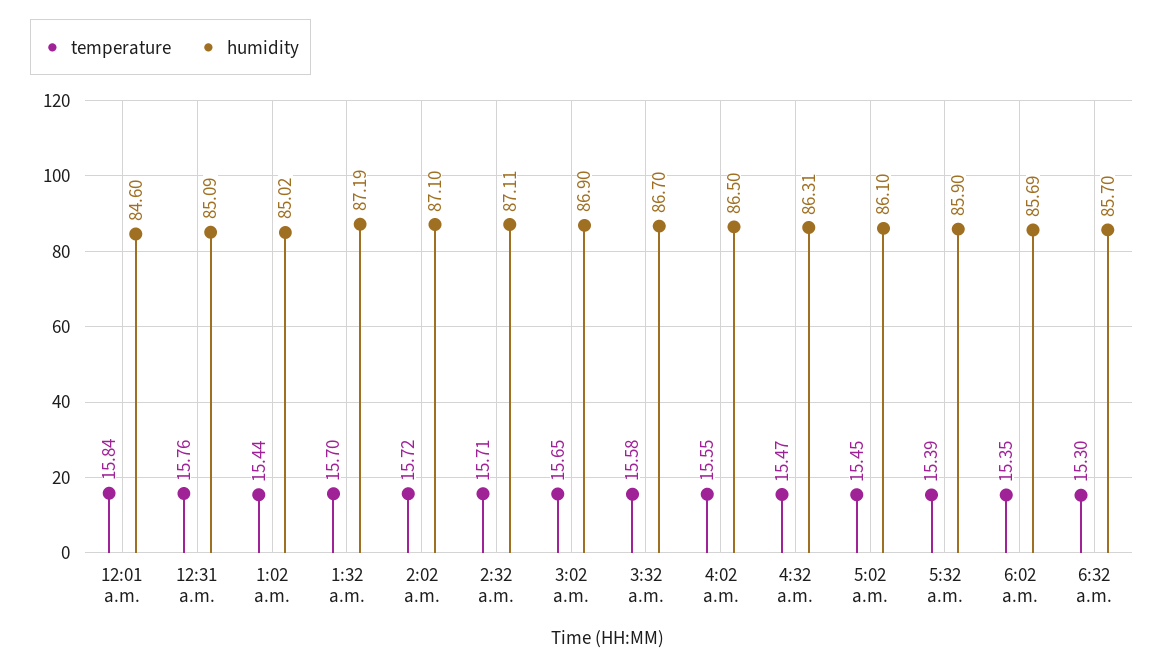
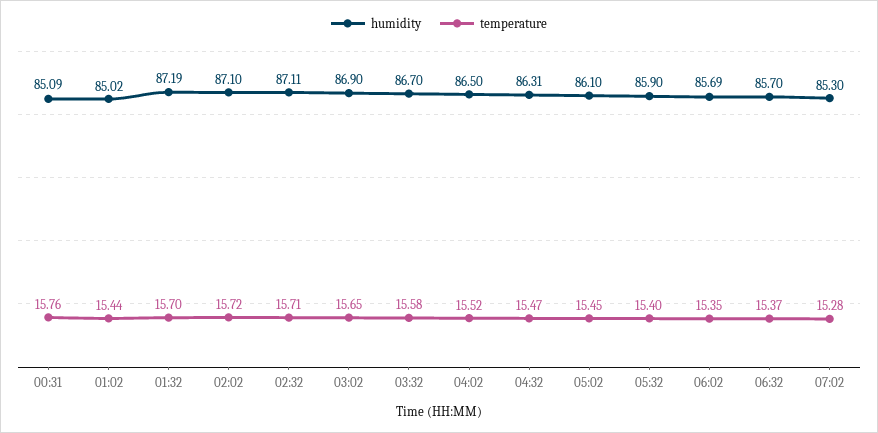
temperature, 12:01 a.m.: 15.84 -> none
humidity, 12:01 a.m.: 84.6 -> none
temperature, 4:02 a.m.: 15.55 -> 15.52
temperature, 5:32 a.m.: 15.39 -> 15.4
temperature, 6:32 a.m.: 15.3 -> 15.37
humidity, 07:02: none -> 85.3
temperature, 07:02: none -> 15.28

